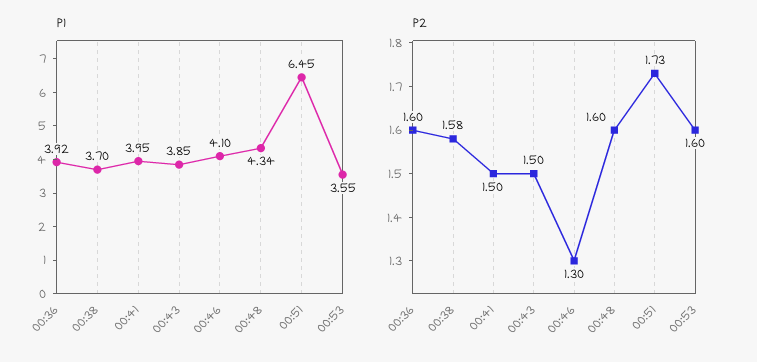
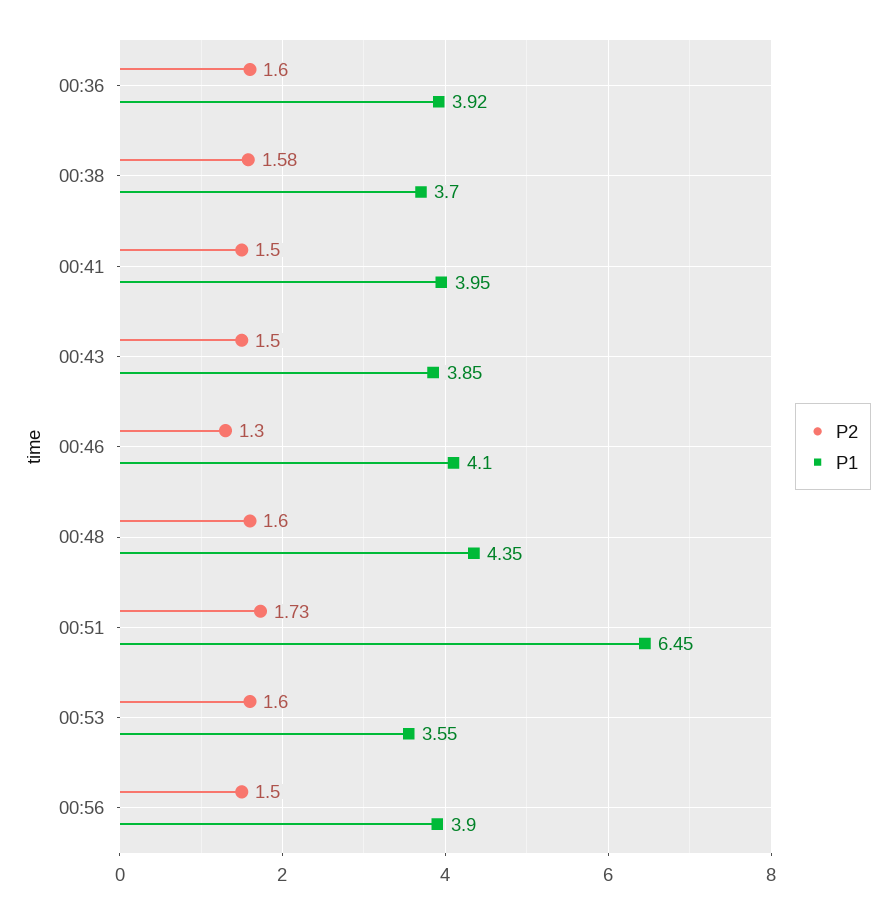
P1, 00:48: 4.34 -> 4.35
P2, 00:56: none -> 1.5
P1, 00:56: none -> 3.9

